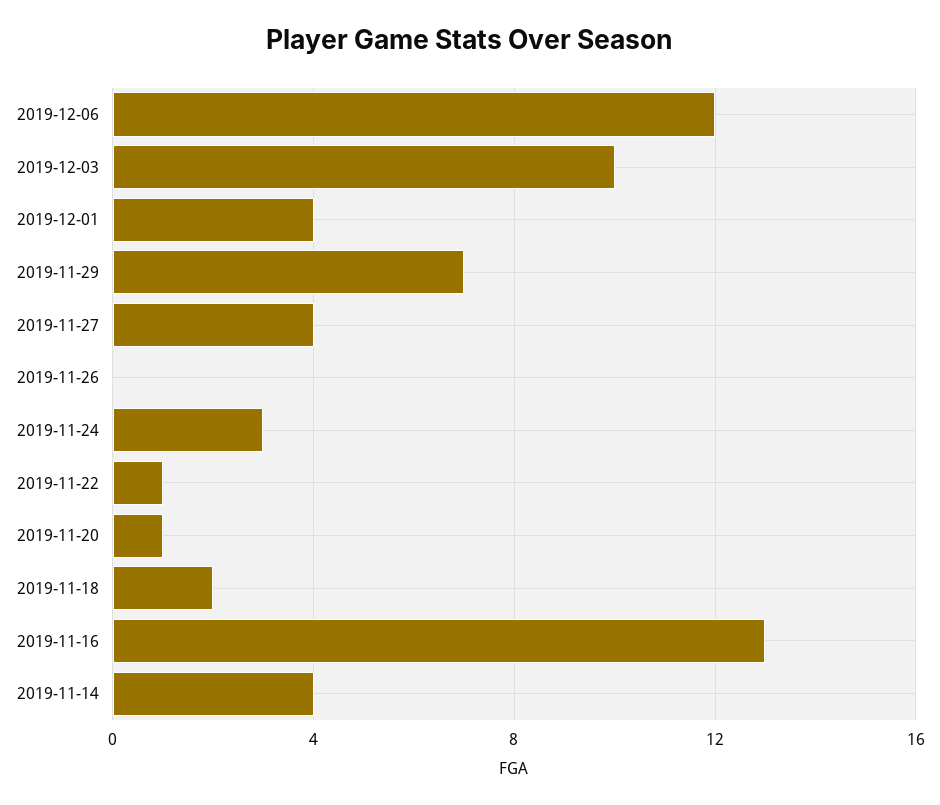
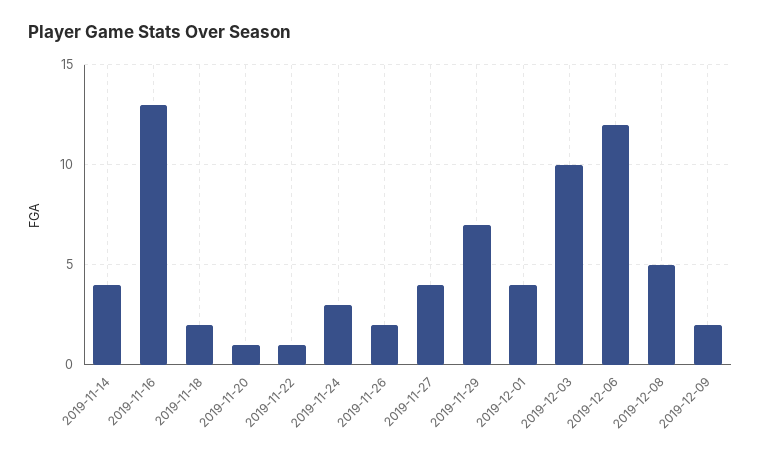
2019-11-26: 0 -> 2
2019-12-08: none -> 5
2019-12-09: none -> 2

